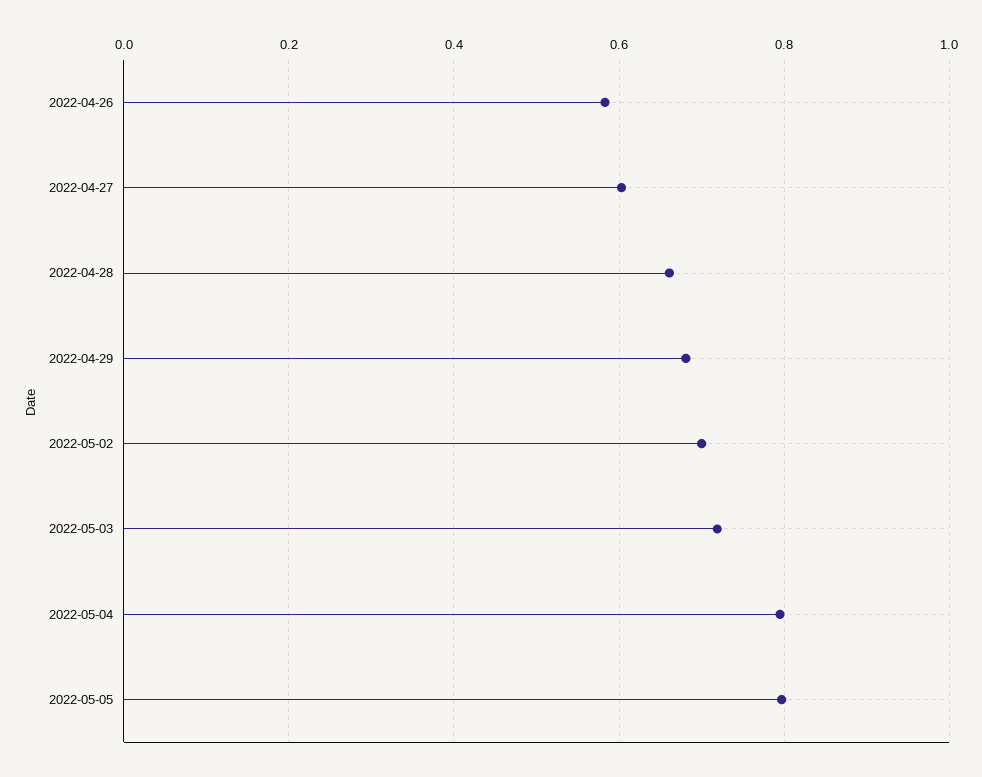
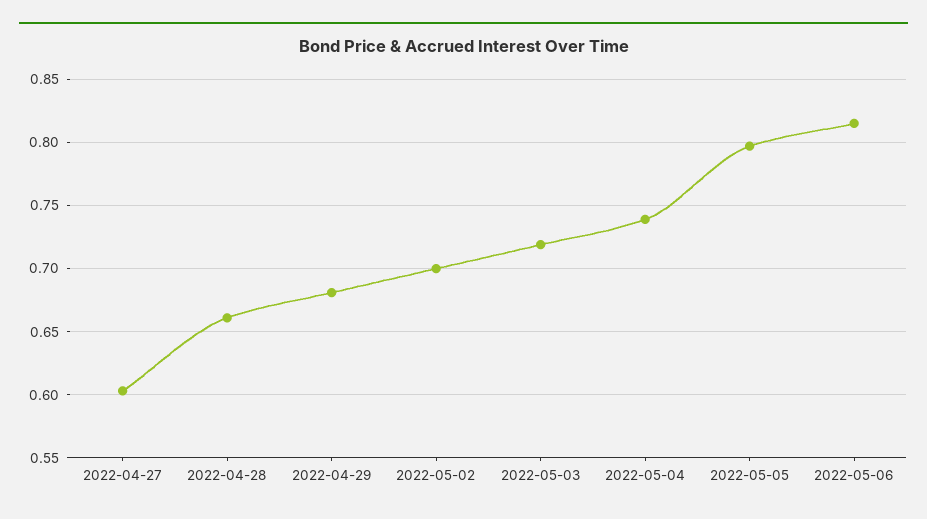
2022-04-26: 0.58 -> none
2022-05-04: 0.8 -> 0.74
2022-05-06: none -> 0.815

